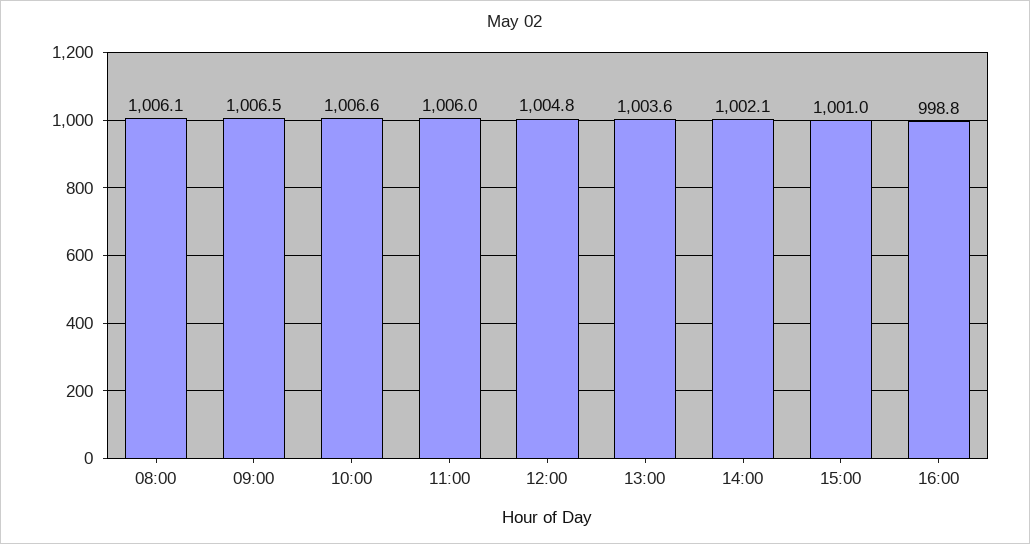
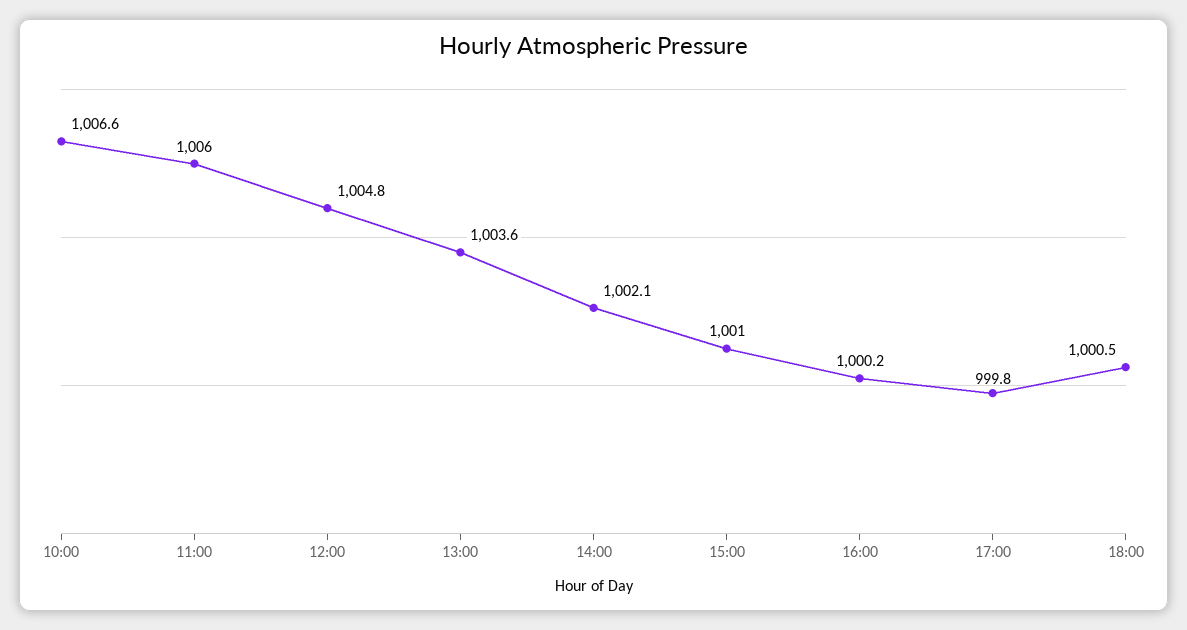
08:00: 1006.1 -> none
09:00: 1006.5 -> none
16:00: 998.8 -> 1000.2
17:00: none -> 999.8
18:00: none -> 1000.5

